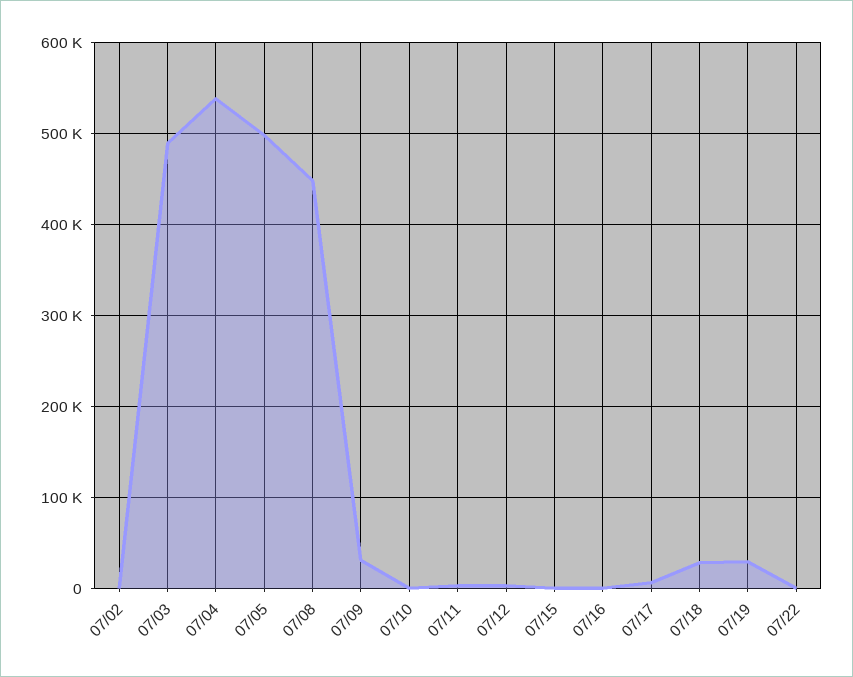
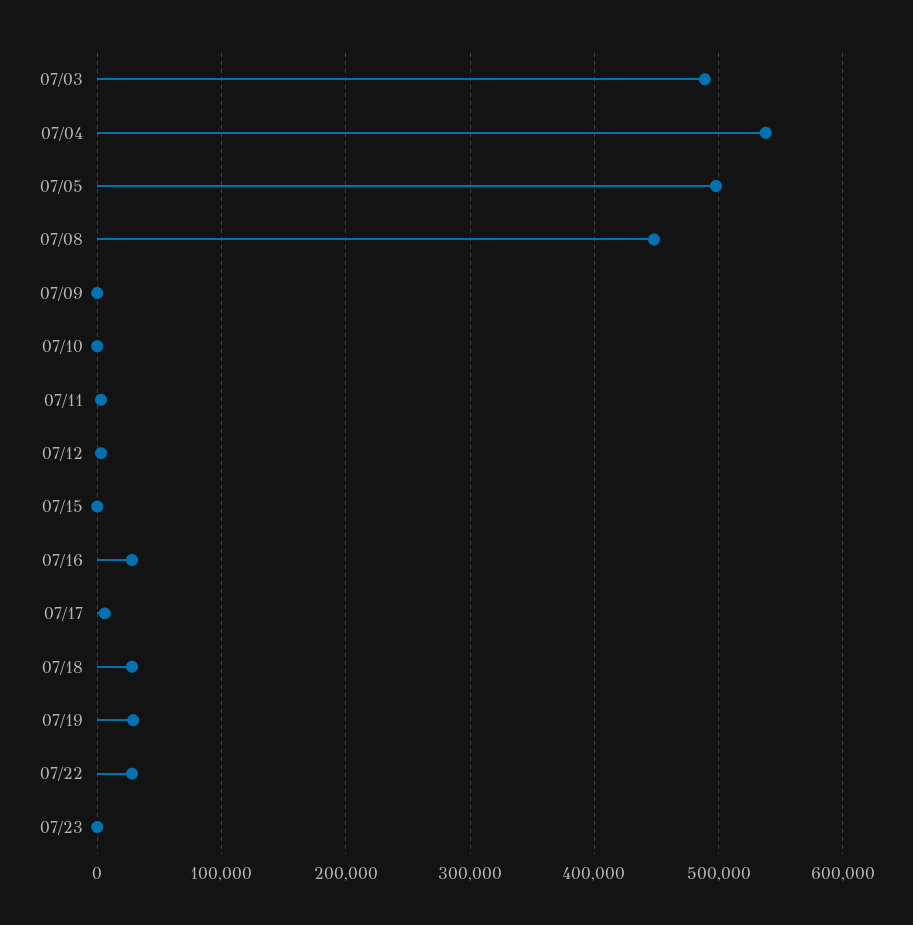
07/02: 0 -> none
07/09: 30000 -> 0
07/16: 0 -> 30000
07/22: 0 -> 30000
07/23: none -> 0

